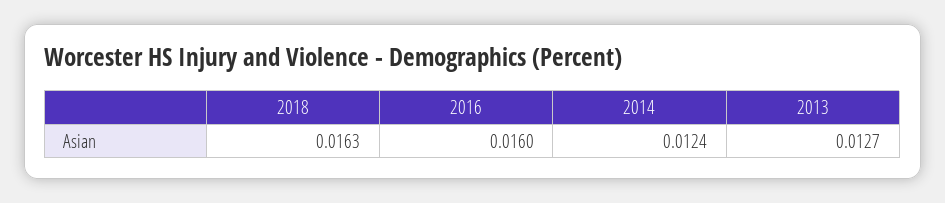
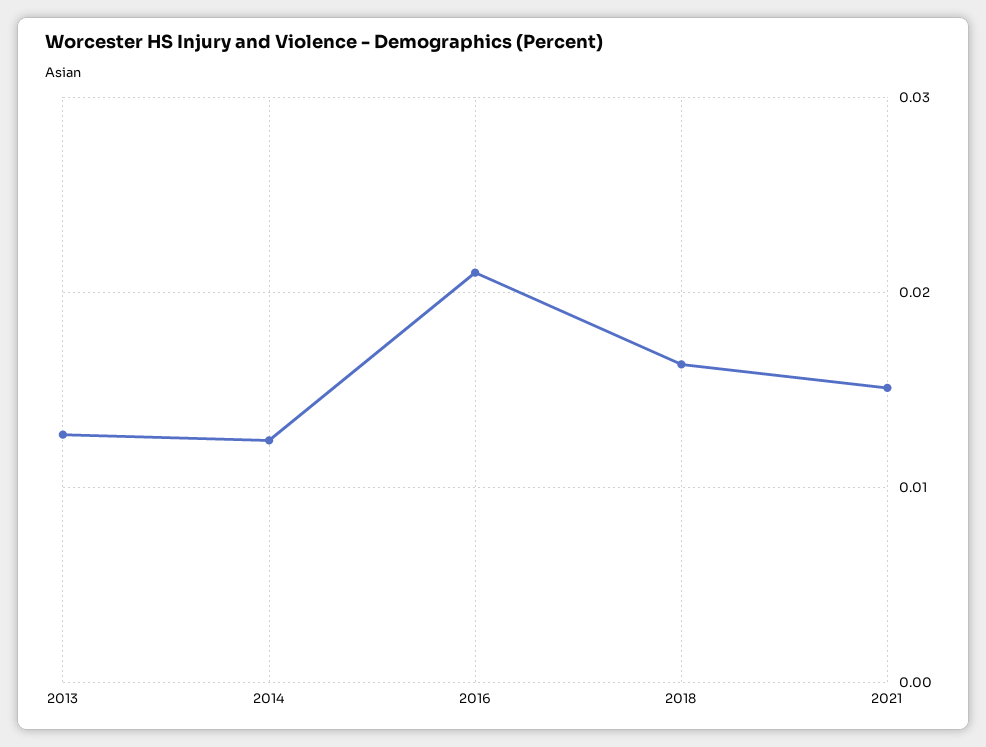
2016: 0.016 -> 0.021
2021: none -> 0.015

